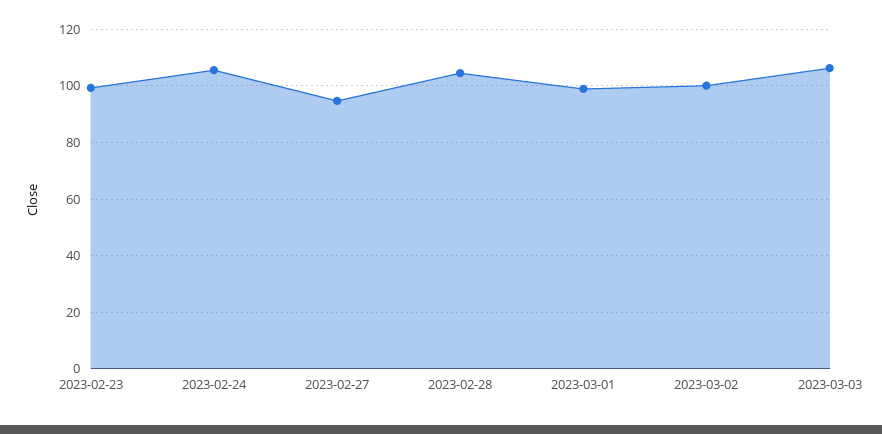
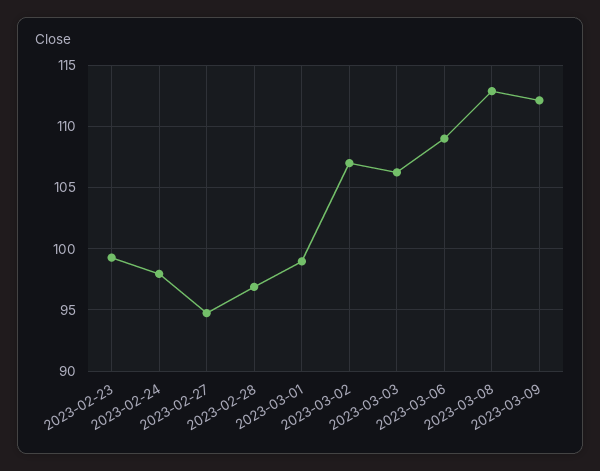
2023-02-24: 105 -> 98
2023-02-28: 105 -> 97
2023-03-02: 100 -> 107
2023-03-06: none -> 109
2023-03-08: none -> 113
2023-03-09: none -> 112

